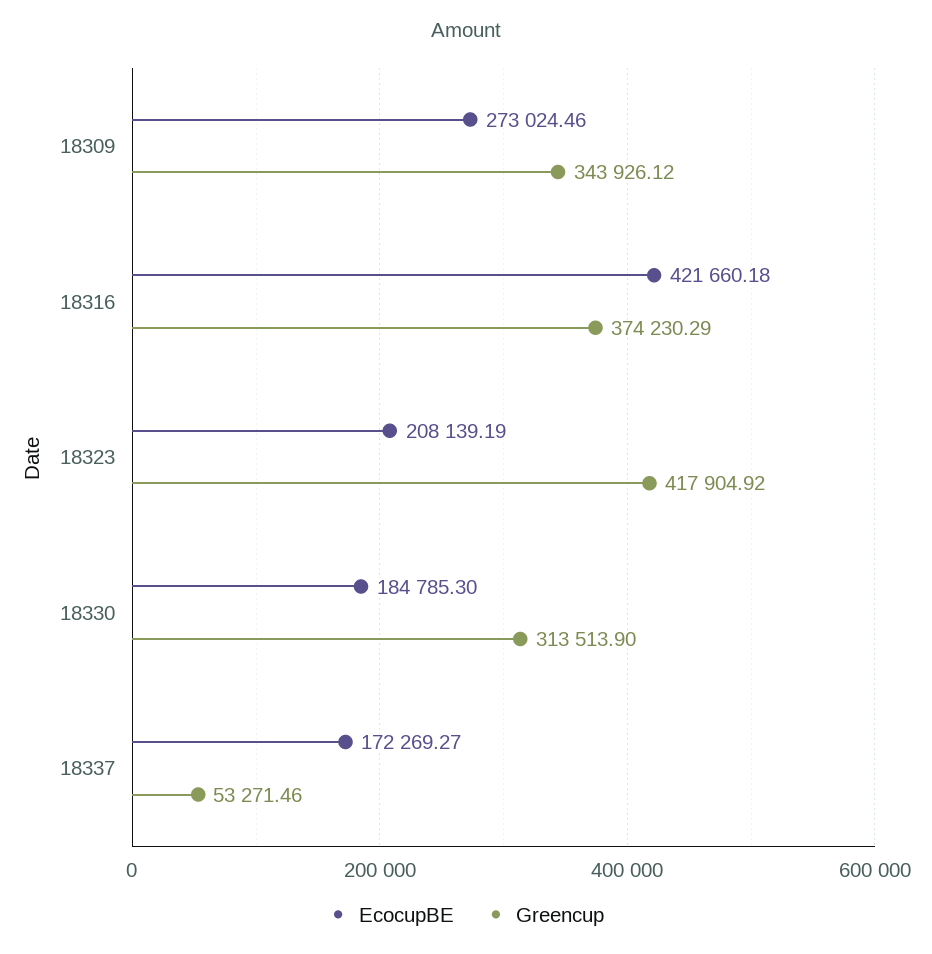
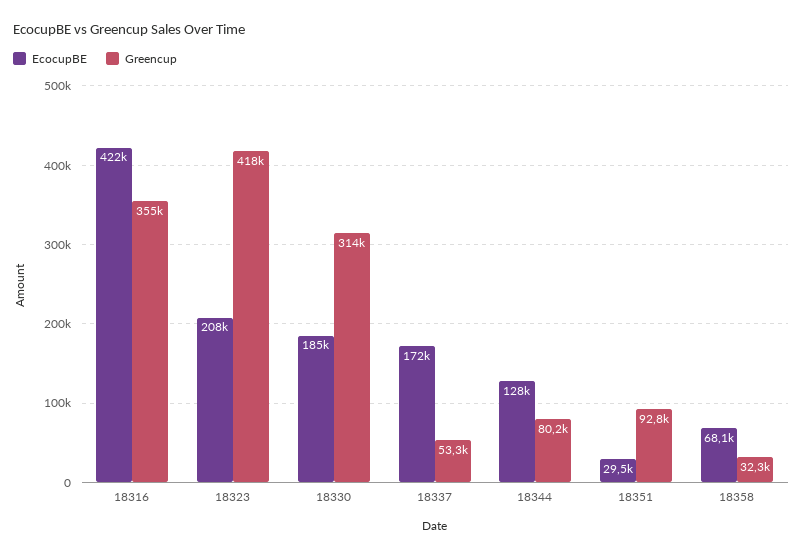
EcocupBE, 18309: 273024.46 -> none
Greencup, 18309: 343926.12 -> none
Greencup, 18316: 374230.29 -> 355000
EcocupBE, 18344: none -> 128000
Greencup, 18344: none -> 80200
EcocupBE, 18351: none -> 29500
Greencup, 18351: none -> 92800
EcocupBE, 18358: none -> 68100
Greencup, 18358: none -> 32300

